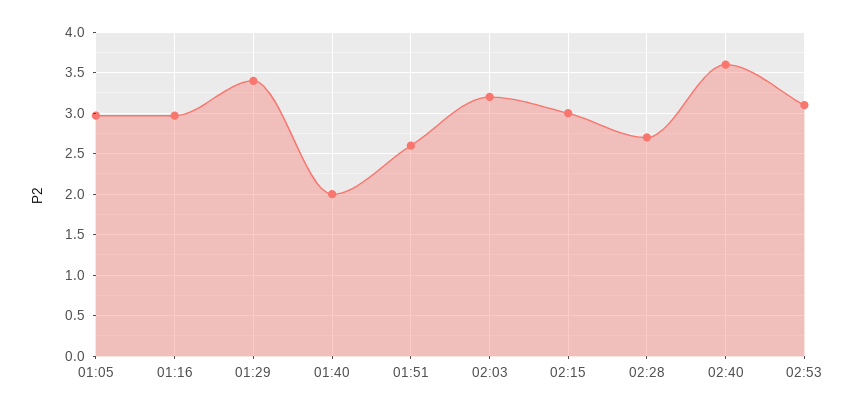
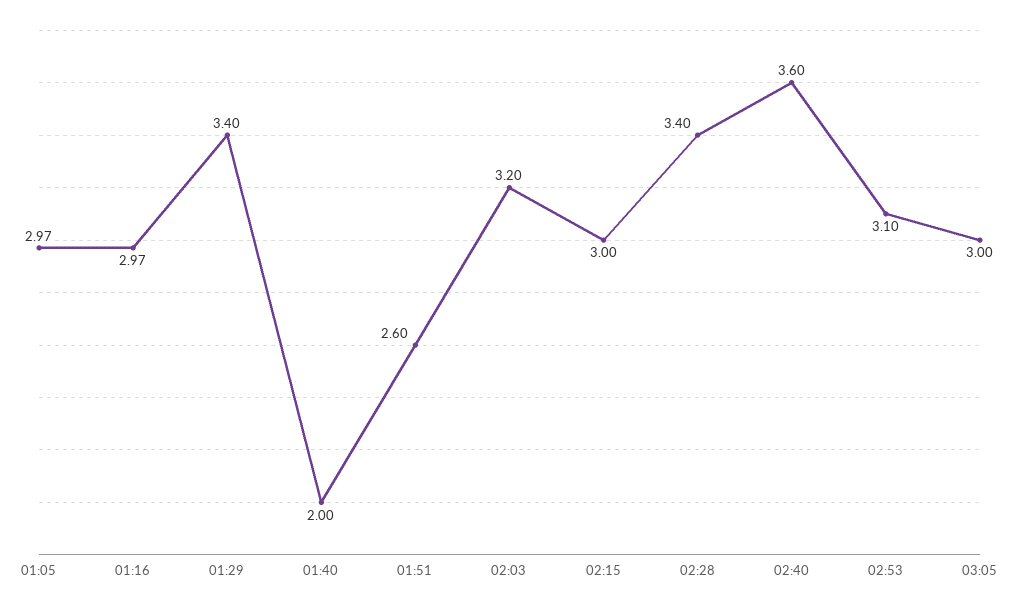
02:28: 2.7 -> 3.4
03:05: none -> 3

